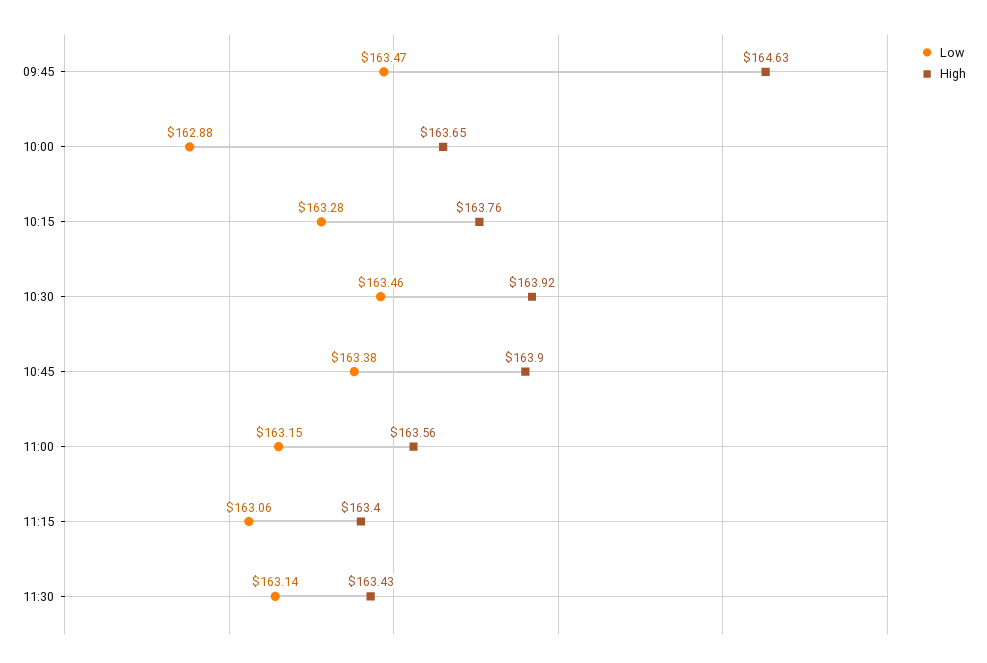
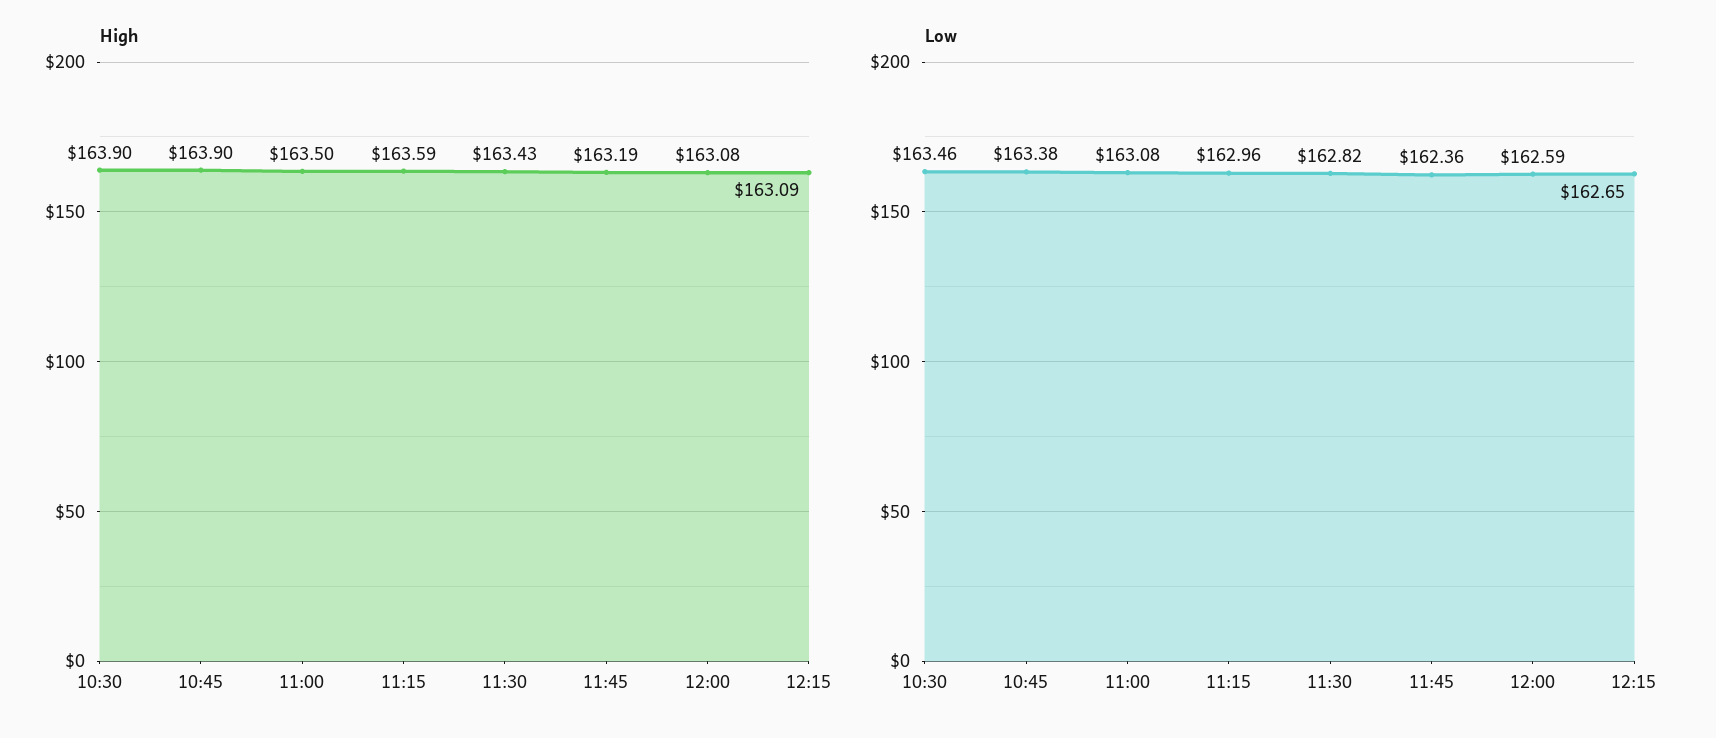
Low, 09:45: 163.47 -> none
High, 09:45: 164.63 -> none
Low, 10:00: 162.88 -> none
High, 10:00: 163.65 -> none
Low, 10:15: 163.28 -> none
High, 10:15: 163.76 -> none
High, 10:30: 163.92 -> 163.9
Low, 11:00: 163.15 -> 163.08
High, 11:00: 163.56 -> 163.5
Low, 11:15: 163.06 -> 162.96
High, 11:15: 163.4 -> 163.59
Low, 11:30: 163.14 -> 162.82
High, 11:45: none -> 163.19
High, 12:00: none -> 163.08
High, 12:15: none -> 163.09
Low, 11:45: none -> 162.36
Low, 12:00: none -> 162.59
Low, 12:15: none -> 162.65

